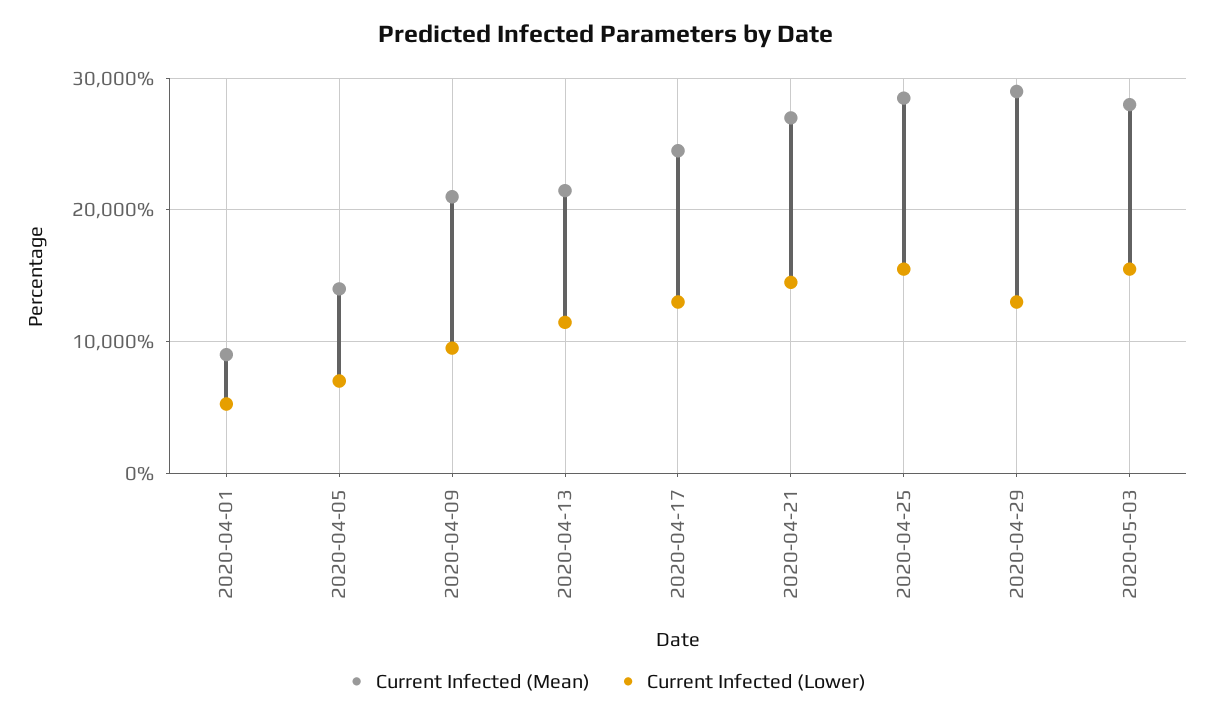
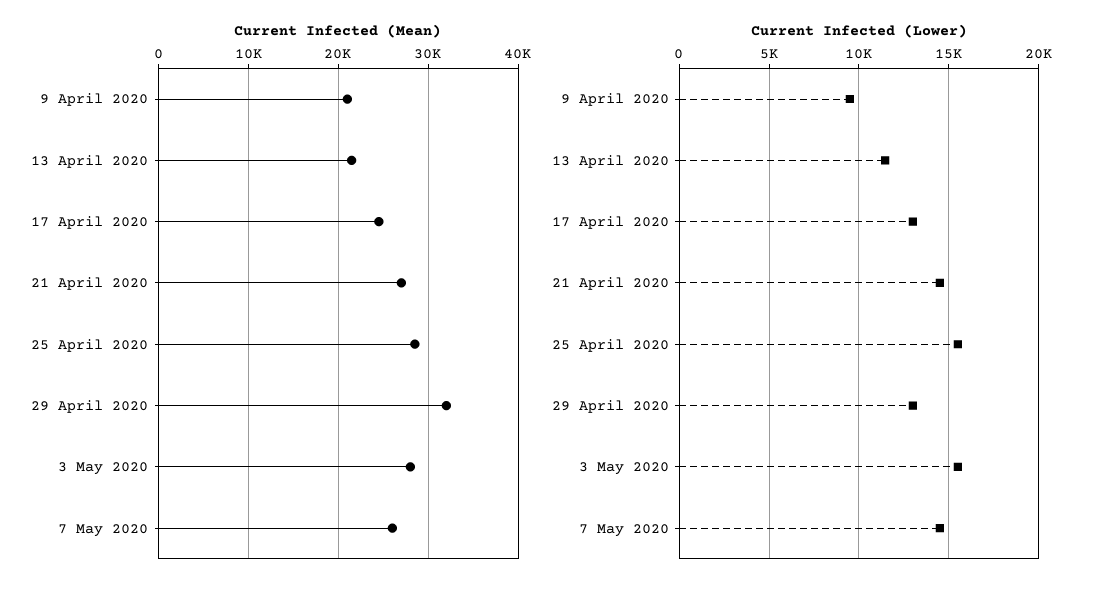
Current Infected (Mean), 2020-04-01: 9000 -> none
Current Infected (Lower), 2020-04-01: 5000 -> none
Current Infected (Mean), 2020-04-05: 14000 -> none
Current Infected (Lower), 2020-04-05: 7000 -> none
Current Infected (Mean), 2020-04-29: 29000 -> 32000
Current Infected (Mean), 7 May 2020: none -> 26000
Current Infected (Lower), 7 May 2020: none -> 14500

